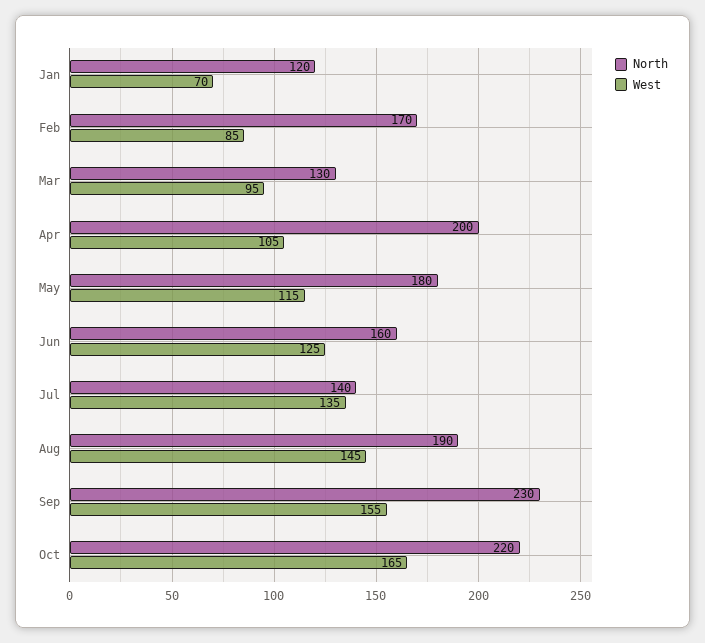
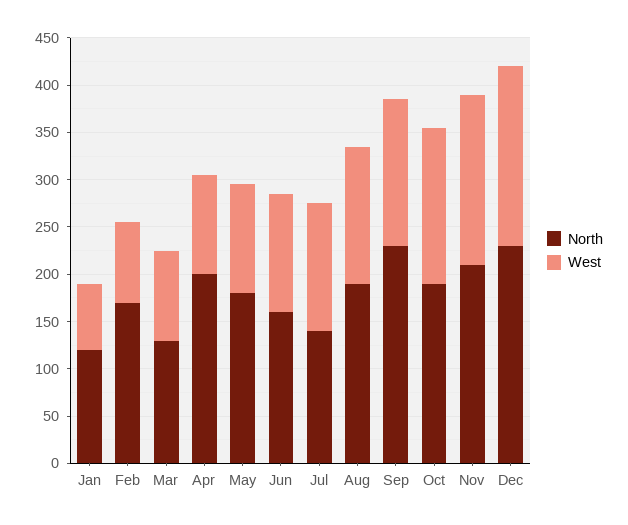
North, Oct: 220 -> 190
North, Nov: none -> 210
West, Nov: none -> 180
North, Dec: none -> 230
West, Dec: none -> 190

